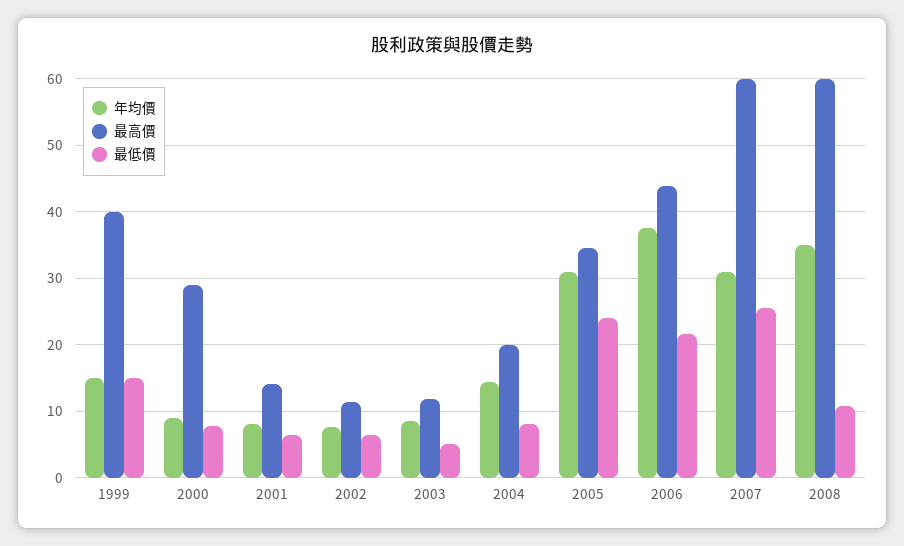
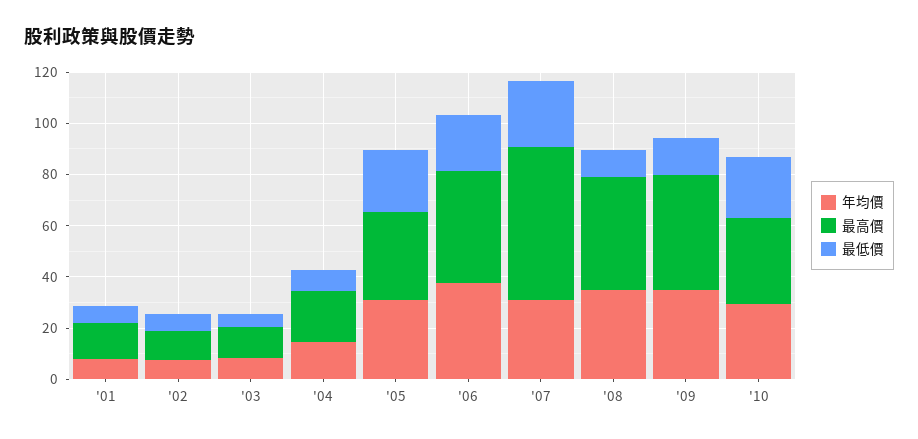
年均價, 1999: 15 -> none
最高價, 1999: 40 -> none
最低價, 1999: 15 -> none
年均價, 2000: 9 -> none
最高價, 2000: 29 -> none
最低價, 2000: 8 -> none
最高價, 2008: 60 -> 45
年均價, '09: none -> 35
最高價, '09: none -> 45
最低價, '09: none -> 15
年均價, '10: none -> 30
最高價, '10: none -> 35
最低價, '10: none -> 25

